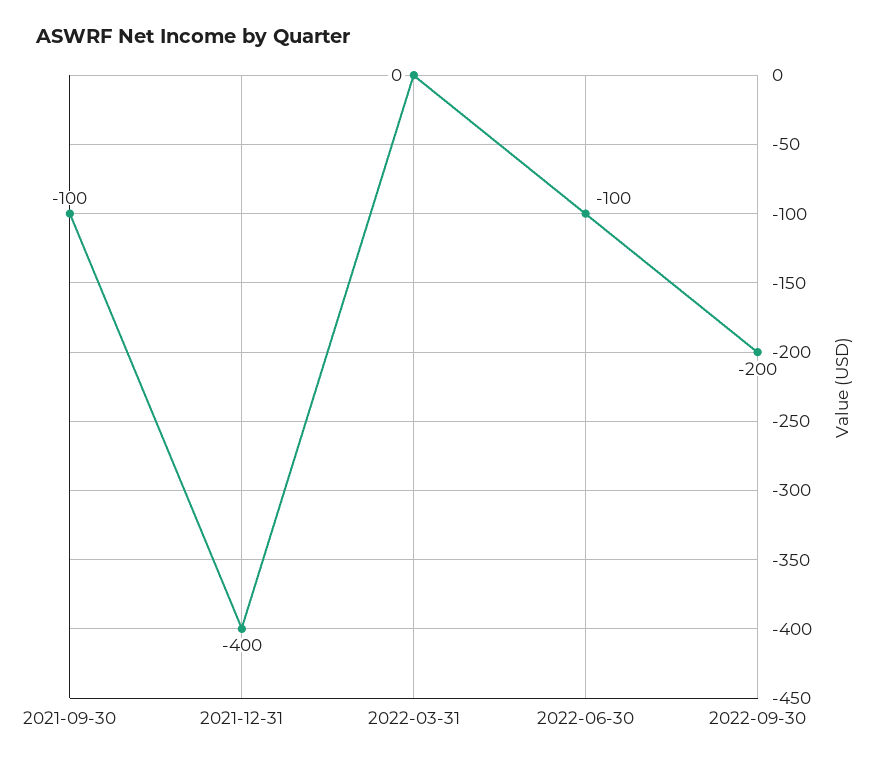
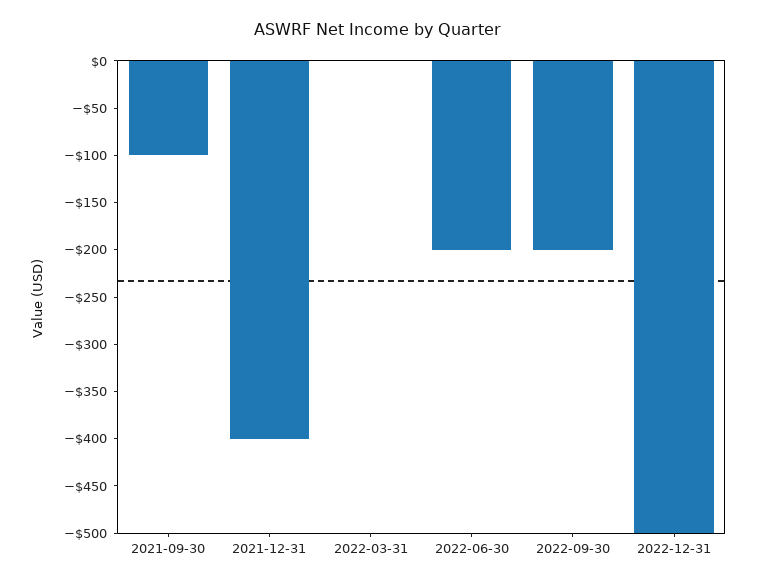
2022-06-30: -100 -> -200
2022-12-31: none -> -500

